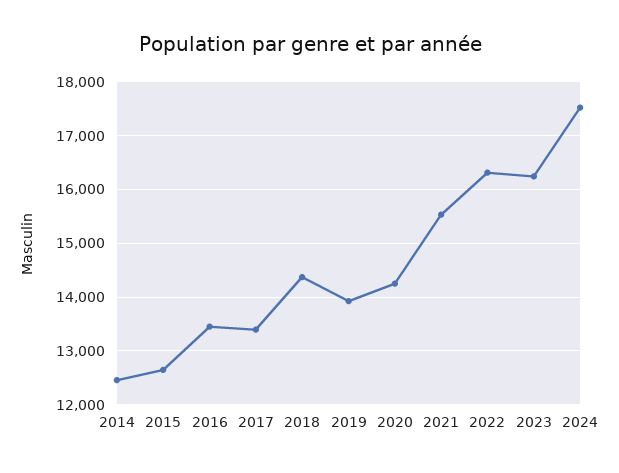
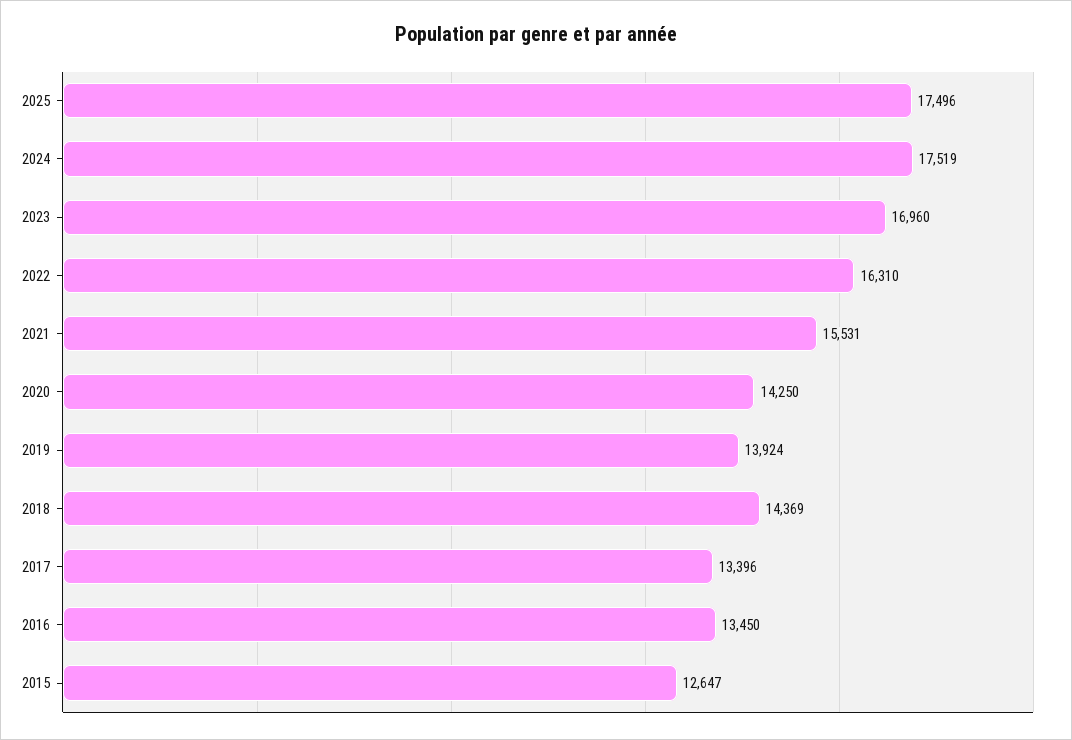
2014: 12400 -> none
2023: 16200 -> 16960
2025: none -> 17496

